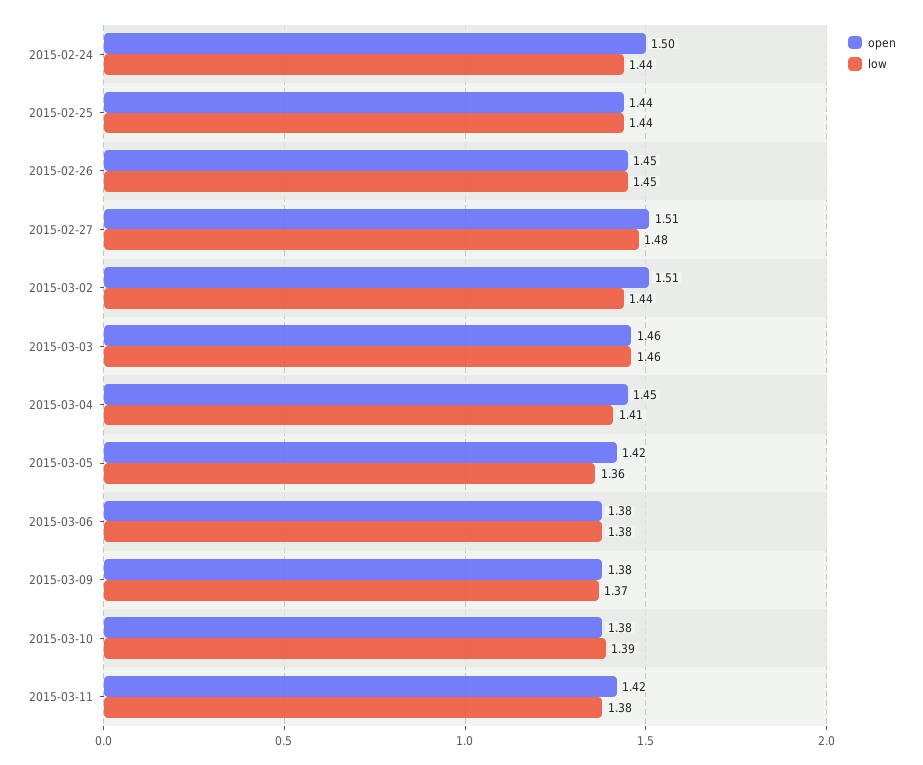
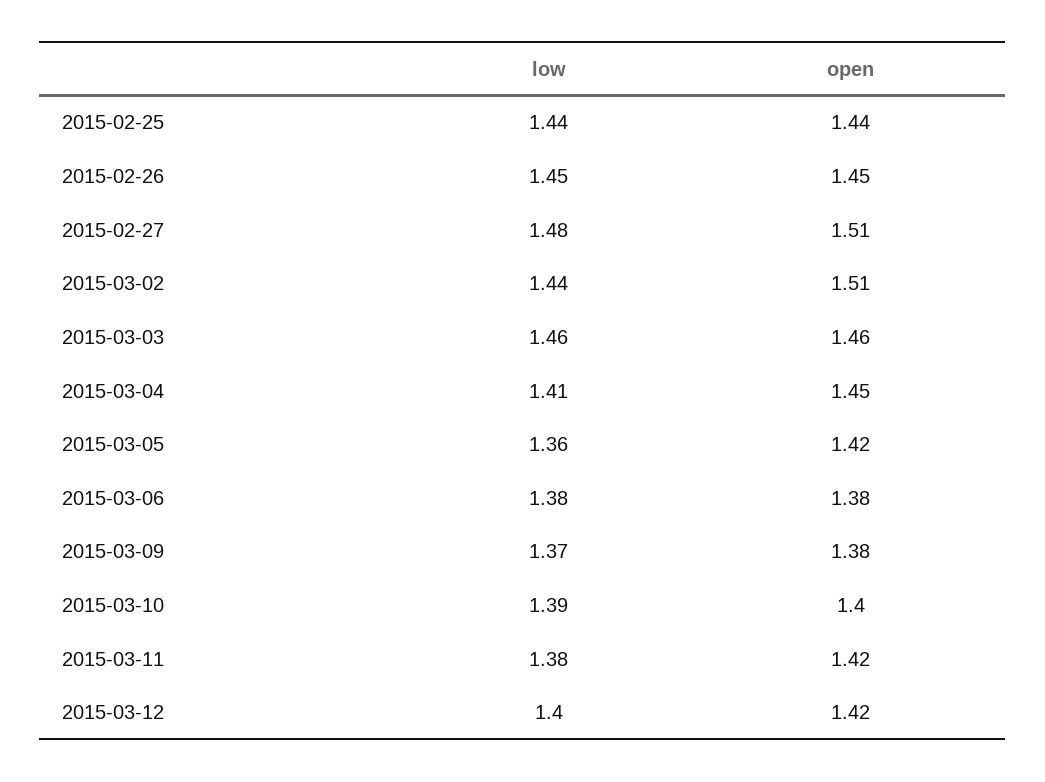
open, 2015-02-24: 1.5 -> none
low, 2015-02-24: 1.44 -> none
open, 2015-03-10: 1.38 -> 1.4
low, 2015-03-12: none -> 1.4
open, 2015-03-12: none -> 1.42

